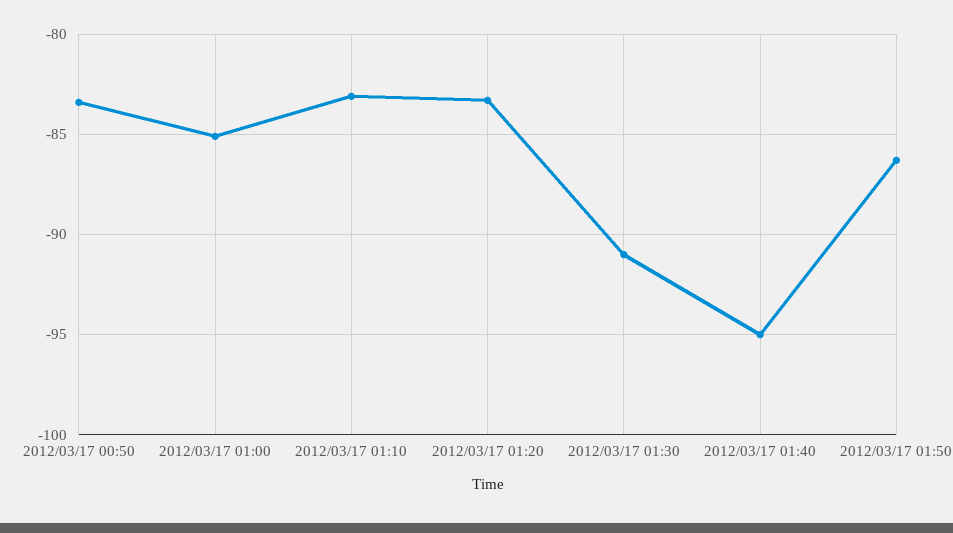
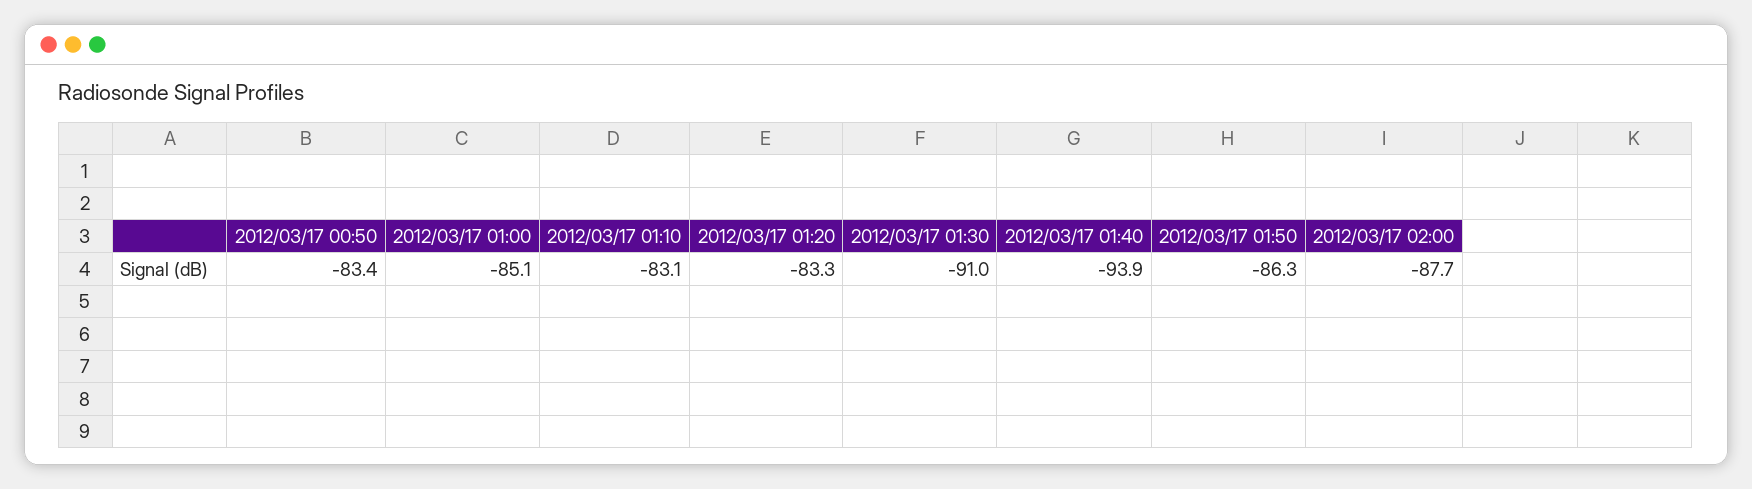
2012/03/17 01:40: -95 -> -93.9
2012/03/17 02:00: none -> -87.7

